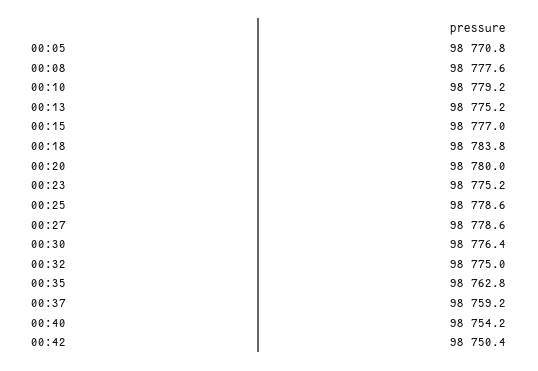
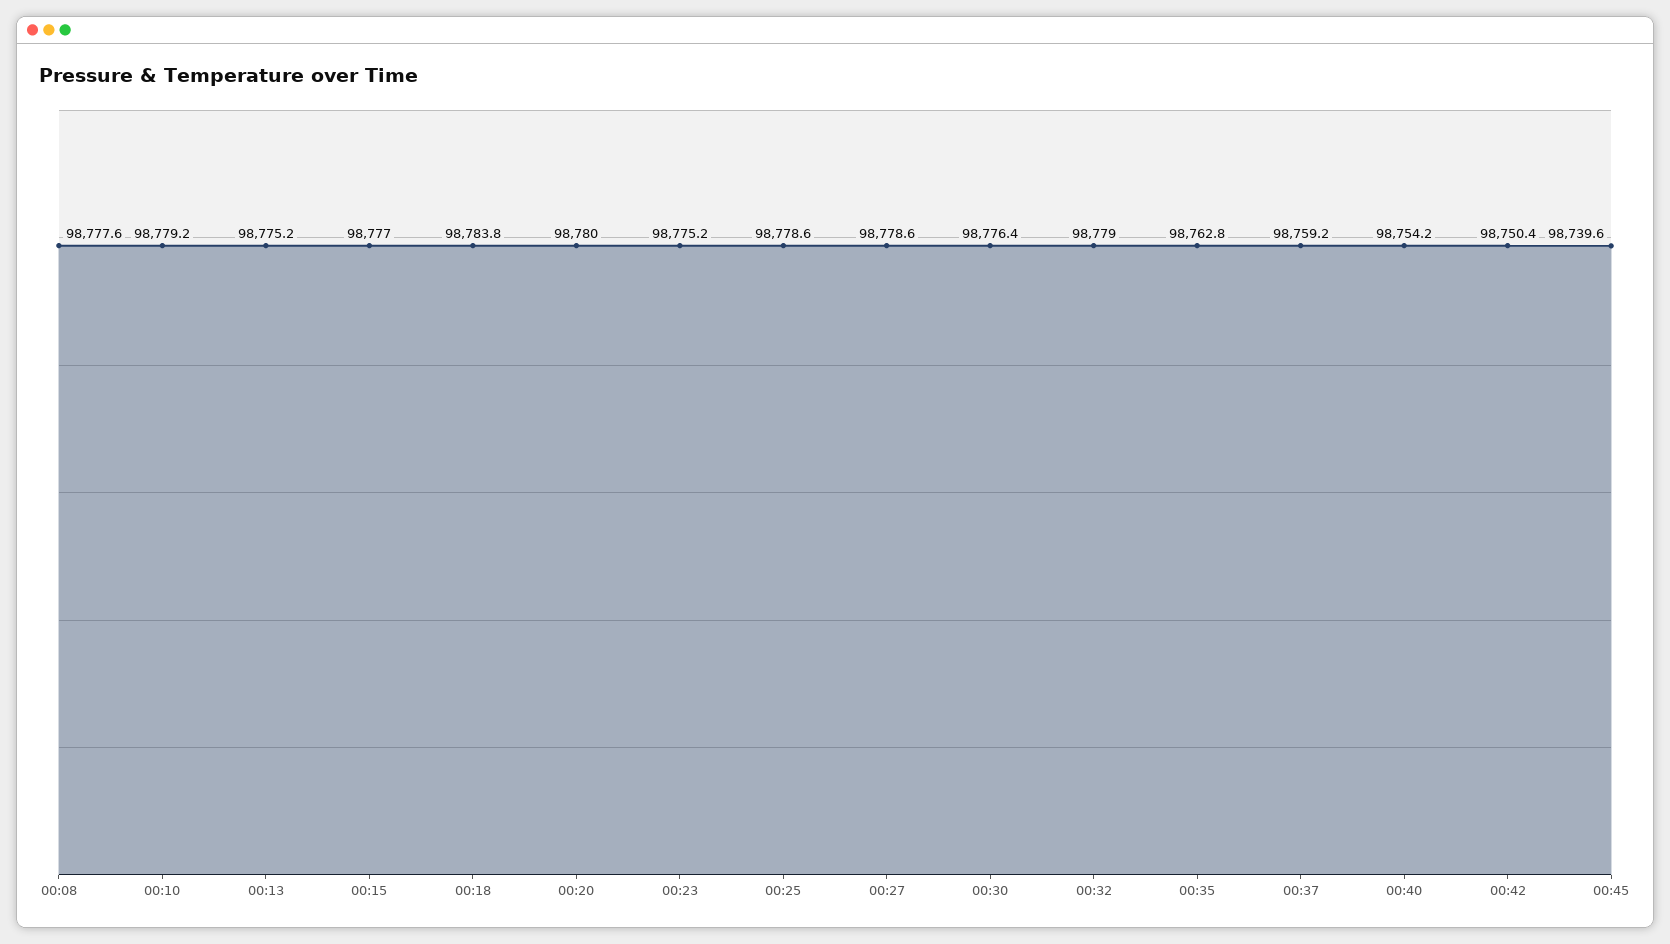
00:05: 98770.8 -> none
00:32: 98775 -> 98779
00:45: none -> 98739.6

